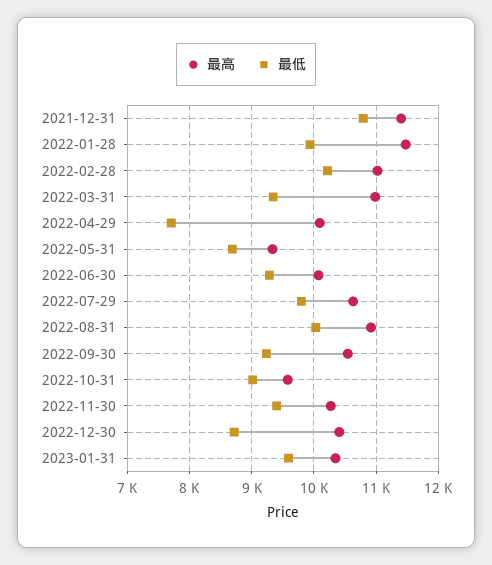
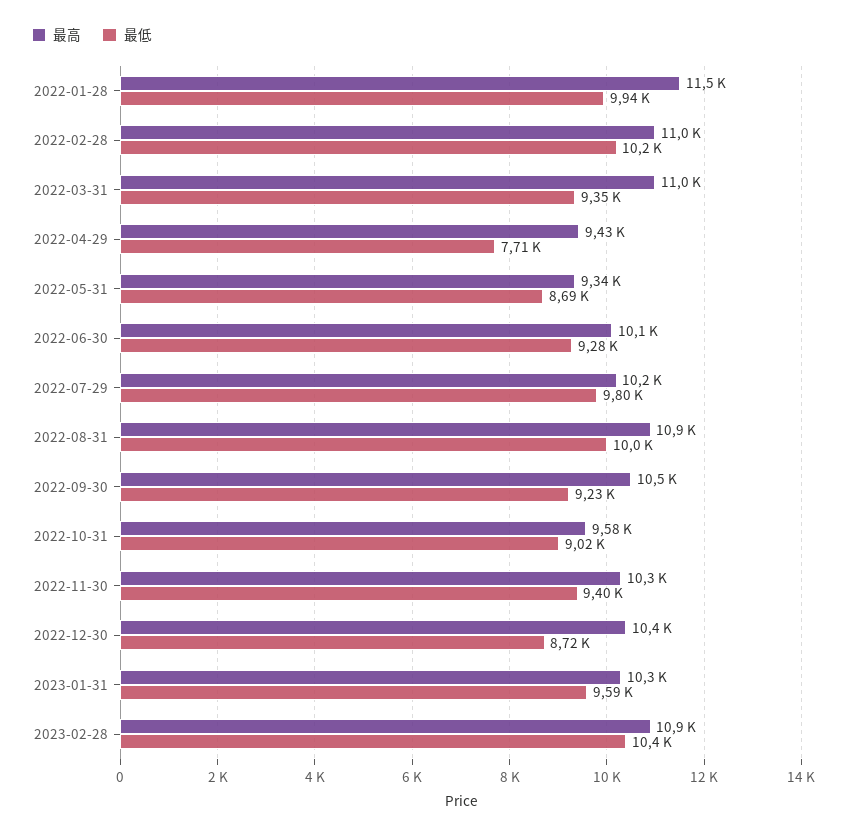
最高, 2021-12-31: 11400 -> none
最低, 2021-12-31: 10800 -> none
最高, 2022-04-29: 10100 -> 9430
最高, 2022-07-29: 10600 -> 10200
最高, 2023-02-28: none -> 10900
最低, 2023-02-28: none -> 10400

